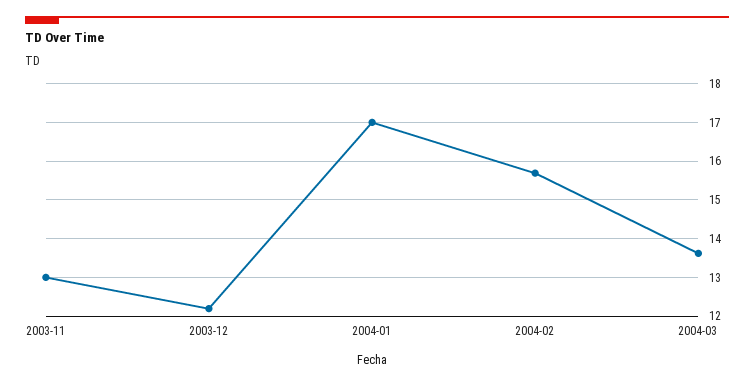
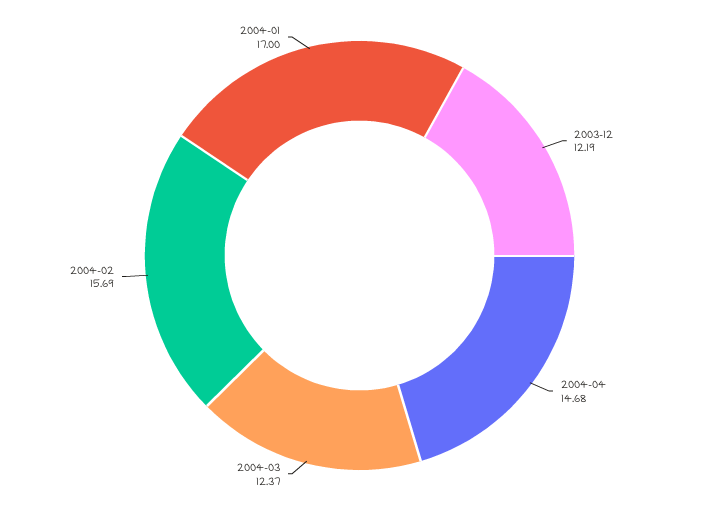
2003-11: 13 -> none
2004-03: 13.6 -> 12.37
2004-04: none -> 14.68

